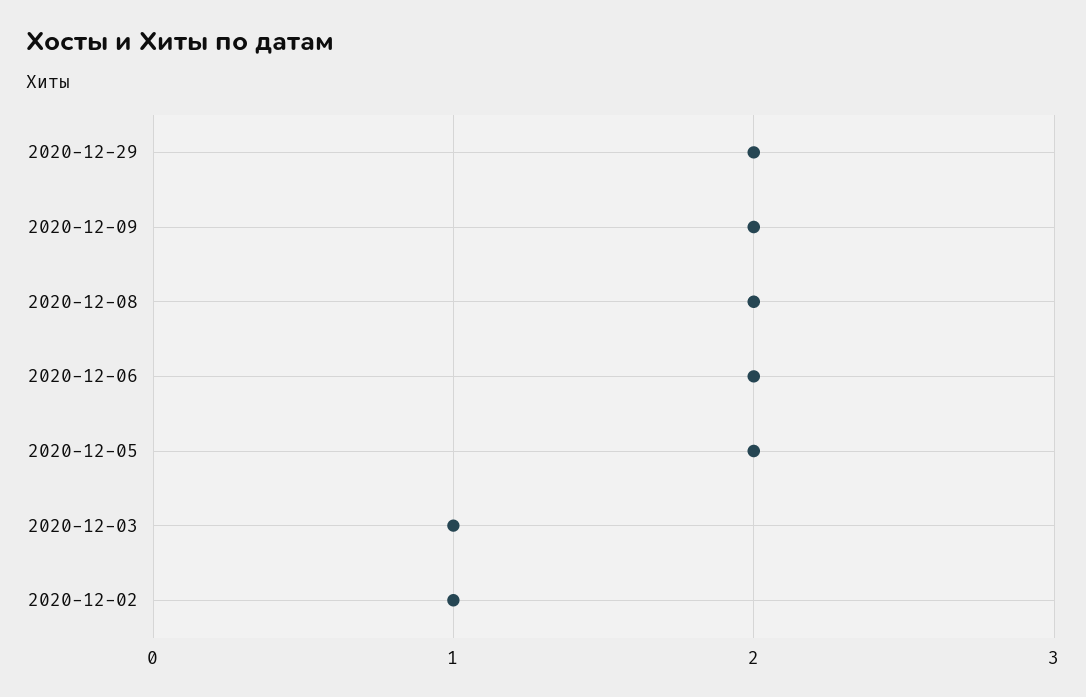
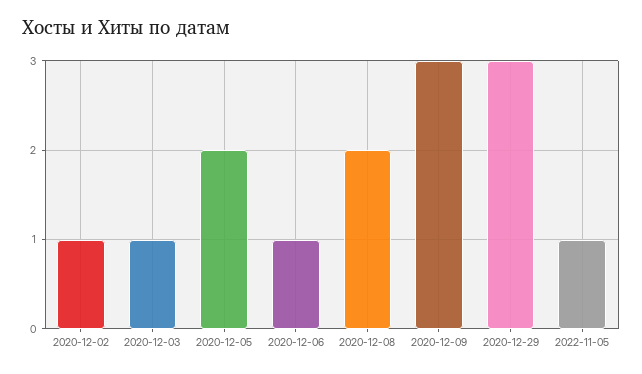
2020-12-29: 2 -> 3
2020-12-09: 2 -> 3
2020-12-06: 2 -> 1
2022-11-05: none -> 1

